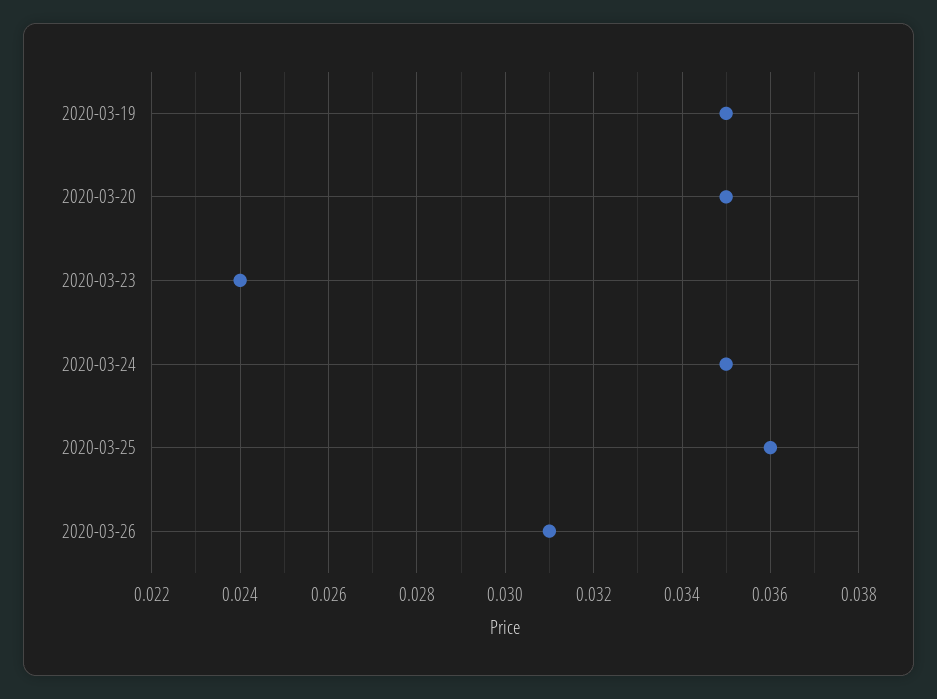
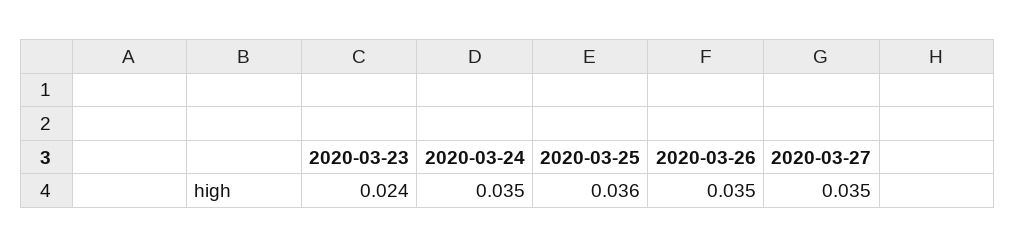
2020-03-19: 0.035 -> none
2020-03-20: 0.035 -> none
2020-03-26: 0.031 -> 0.035
2020-03-27: none -> 0.035

